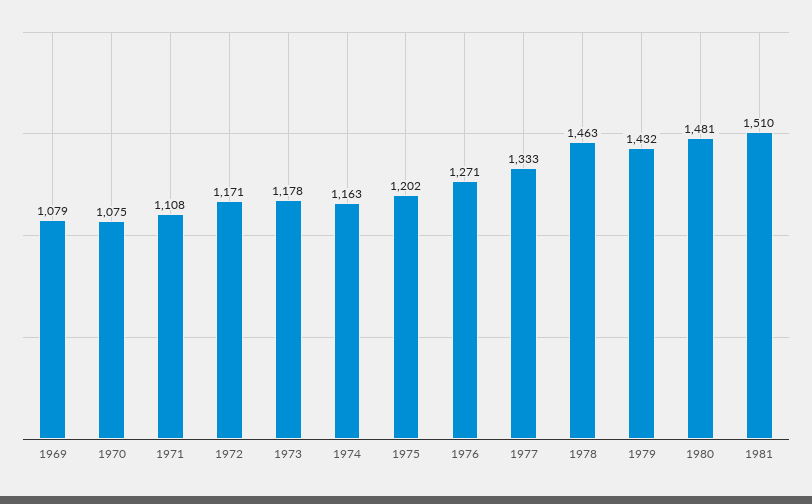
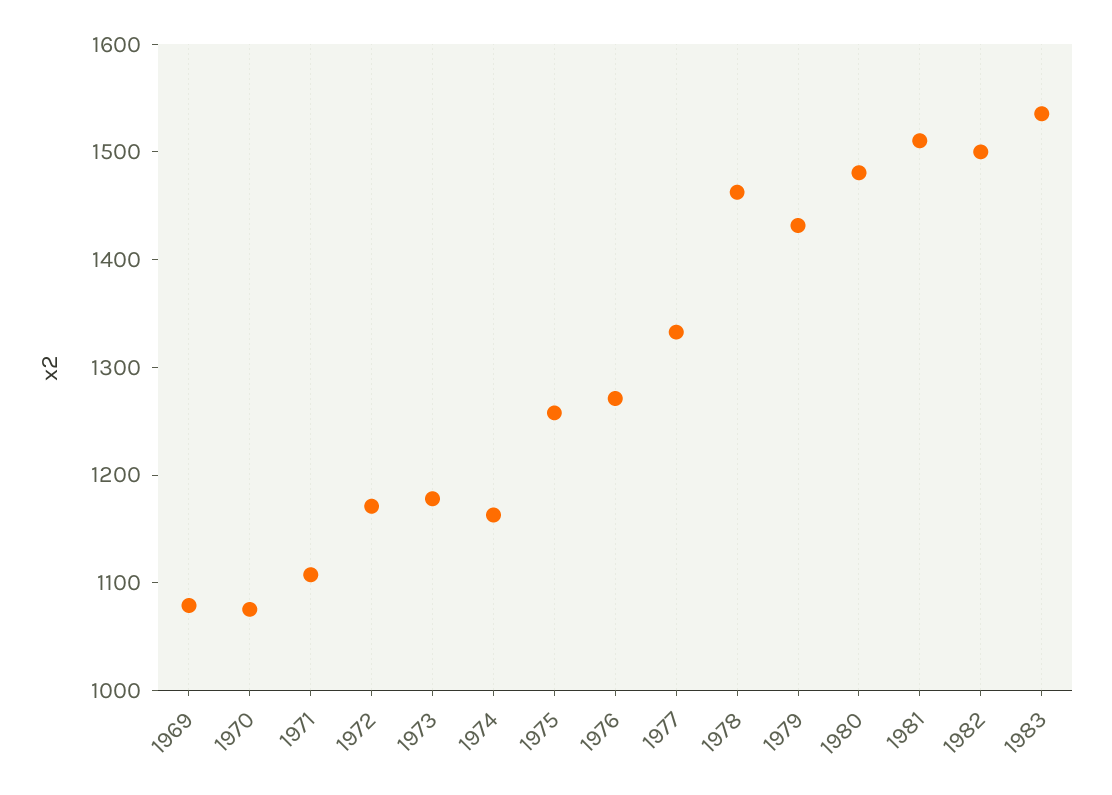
1975: 1202 -> 1260
1982: none -> 1500
1983: none -> 1540

